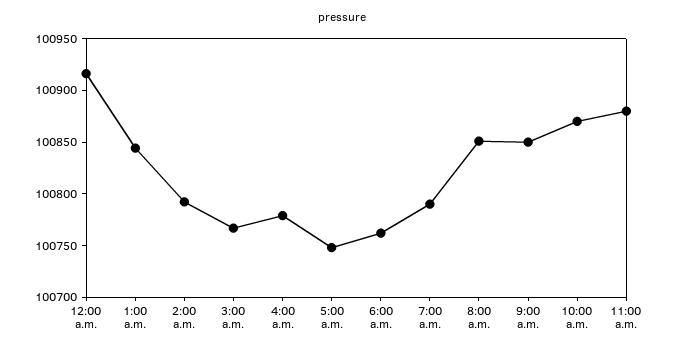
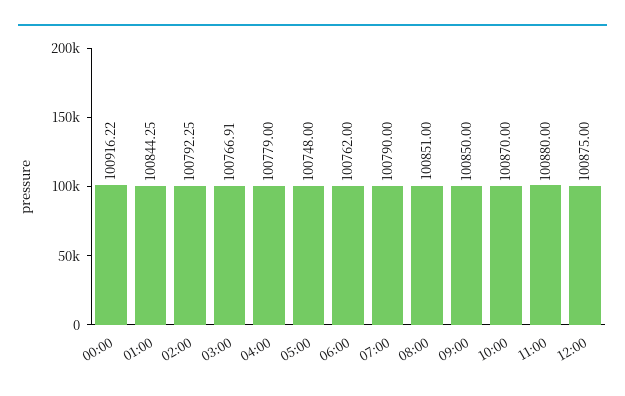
12:00: none -> 100875

